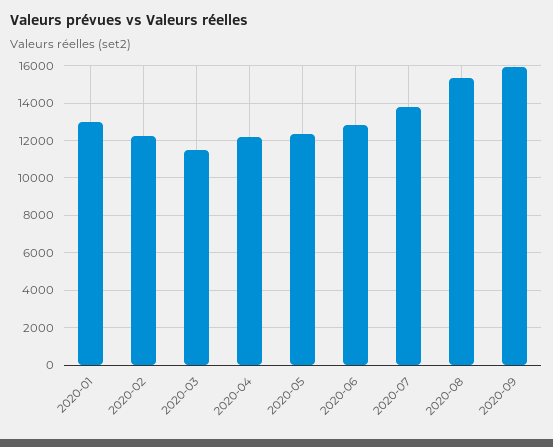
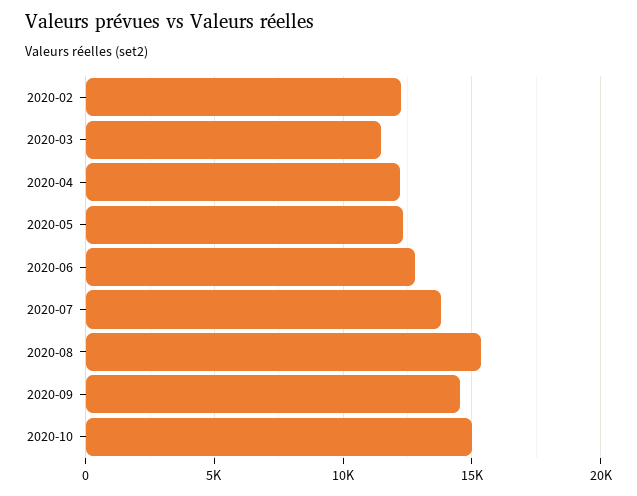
2020-01: 13000 -> none
2020-09: 16000 -> 14500
2020-10: none -> 15000

